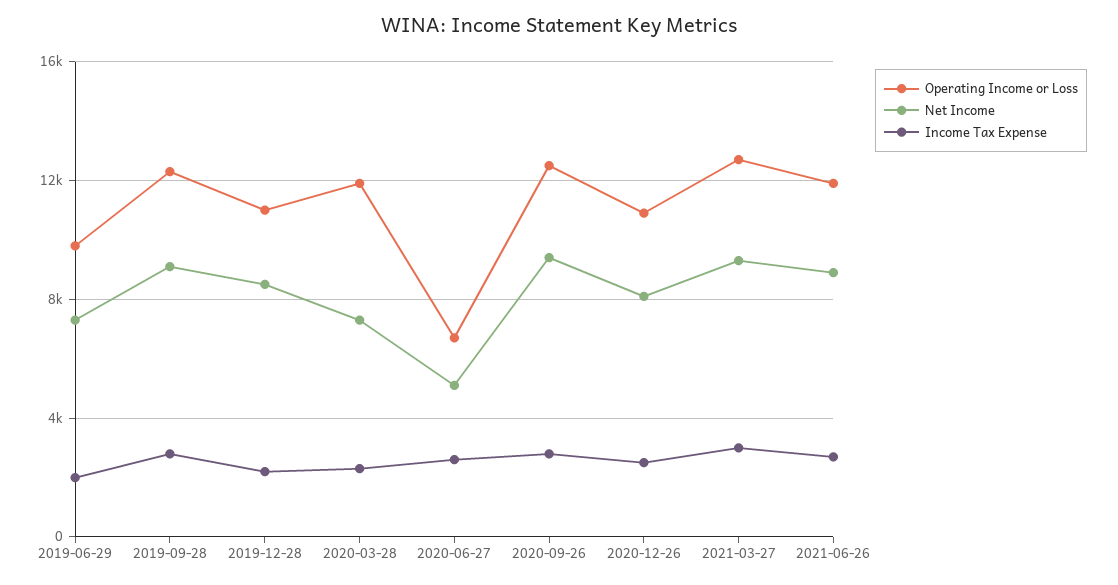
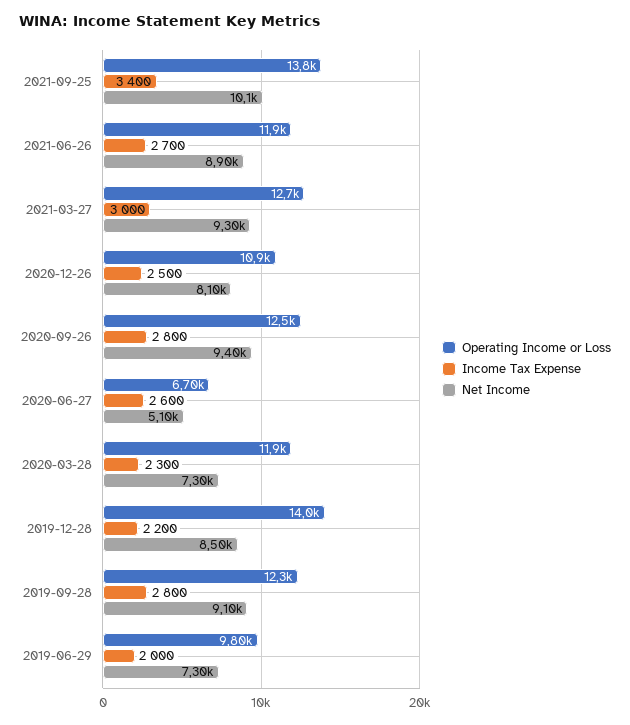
Operating Income or Loss, 2019-12-28: 11000 -> 14000
Operating Income or Loss, 2021-09-25: none -> 13800
Income Tax Expense, 2021-09-25: none -> 3400
Net Income, 2021-09-25: none -> 10100

